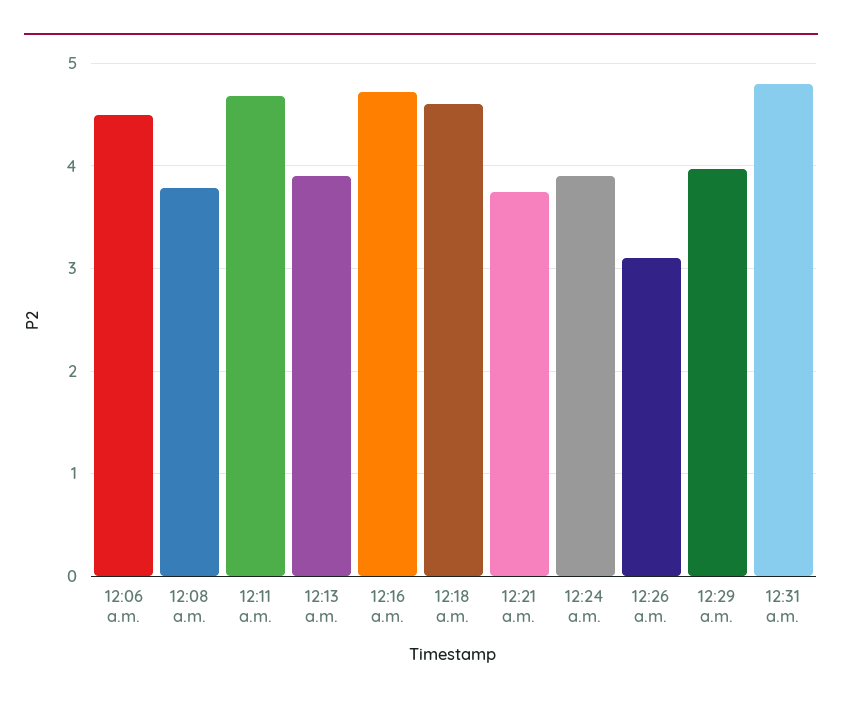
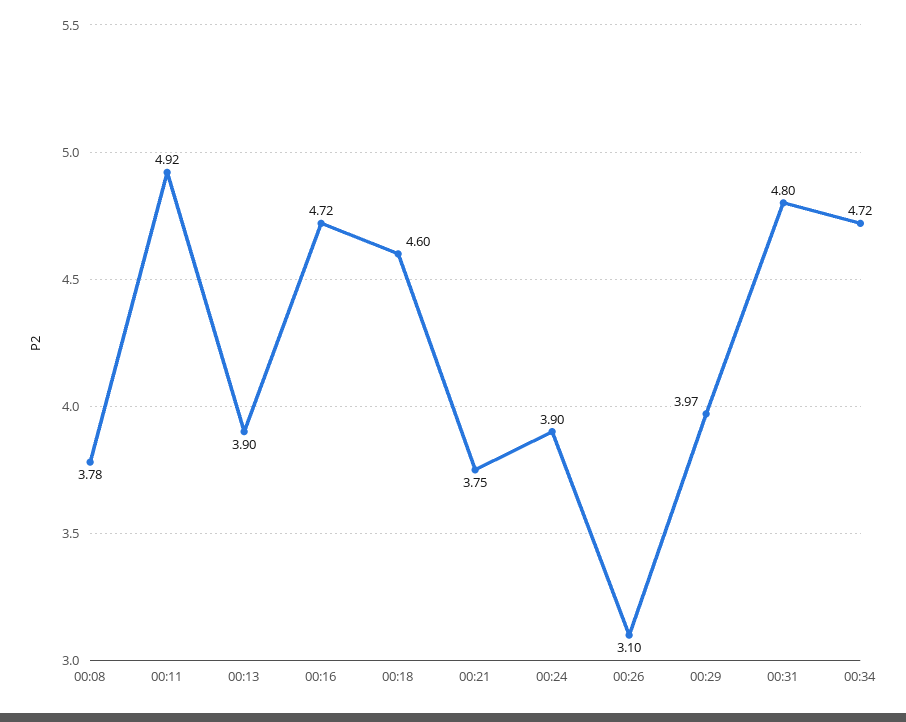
12:06 a.m.: 4.5 -> none
12:11 a.m.: 4.7 -> 4.92
00:34: none -> 4.72

